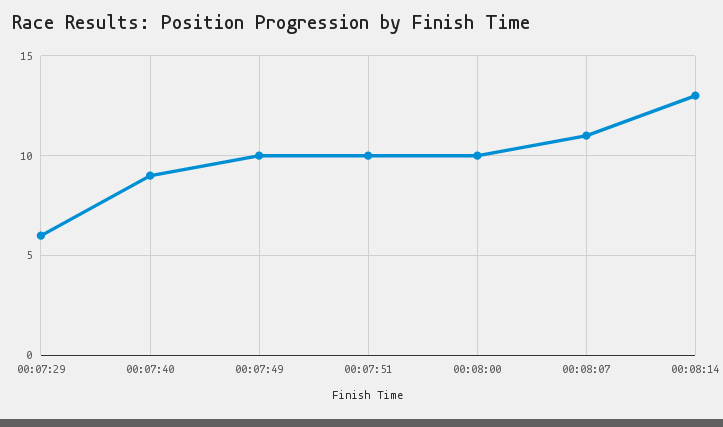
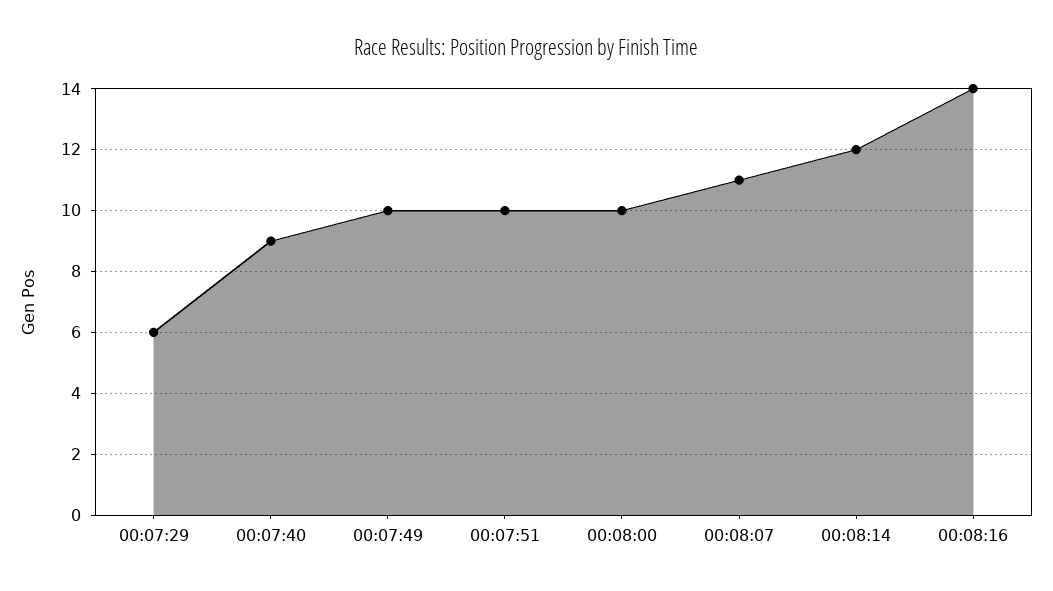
00:08:14: 13 -> 12
00:08:16: none -> 14

